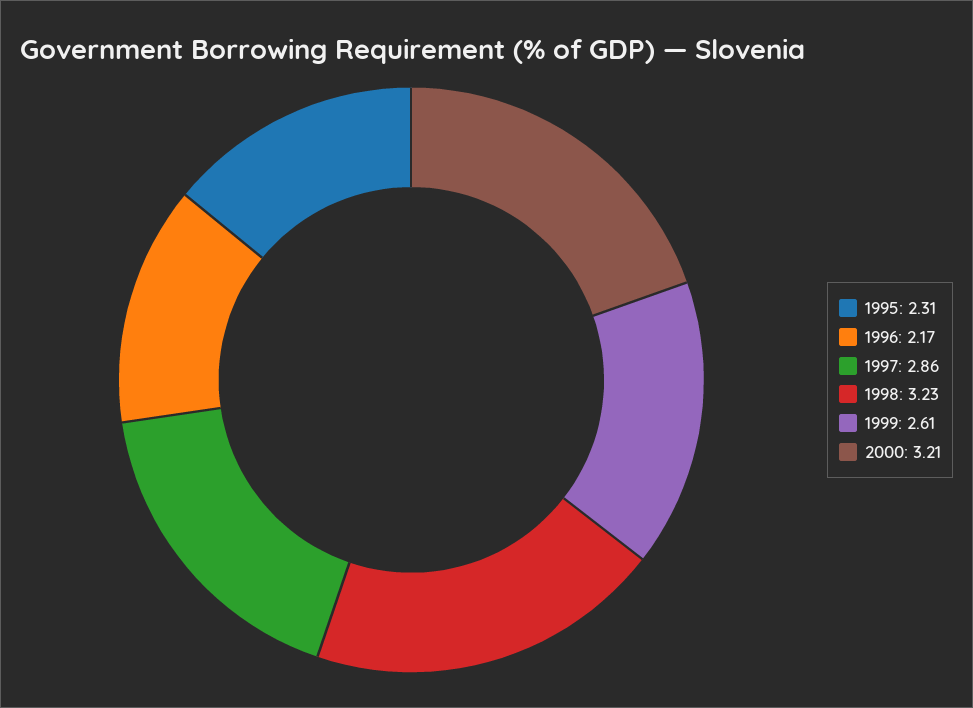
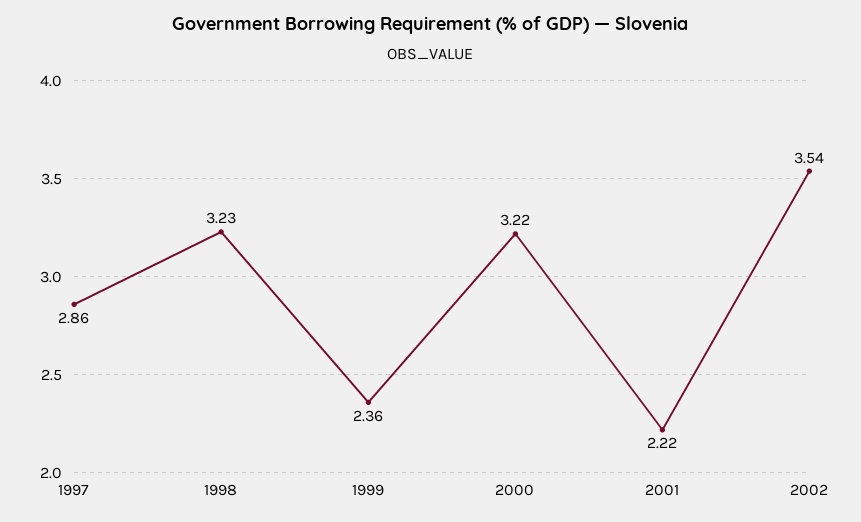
1995: 2.31 -> none
1996: 2.17 -> none
1999: 2.61 -> 2.36
2000: 3.21 -> 3.22
2001: none -> 2.22
2002: none -> 3.54

